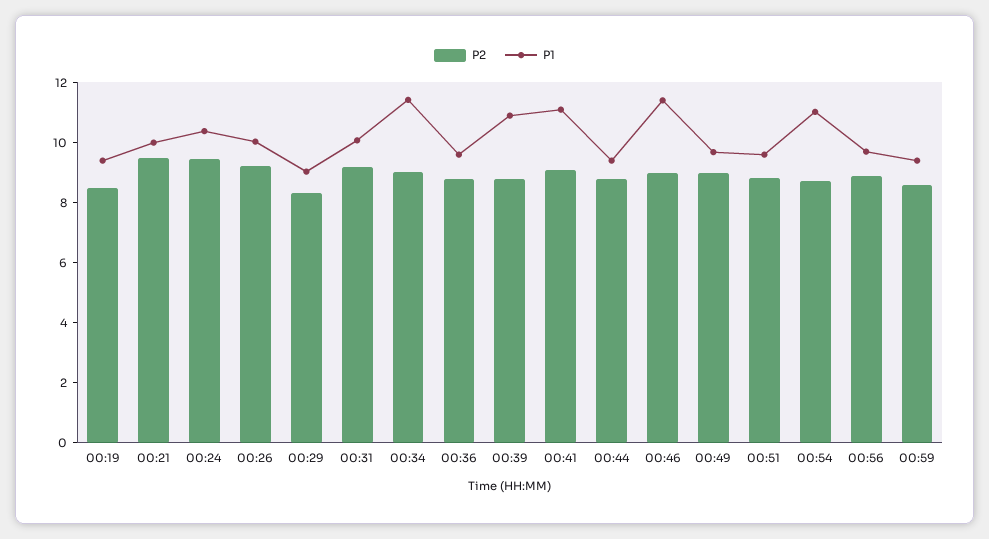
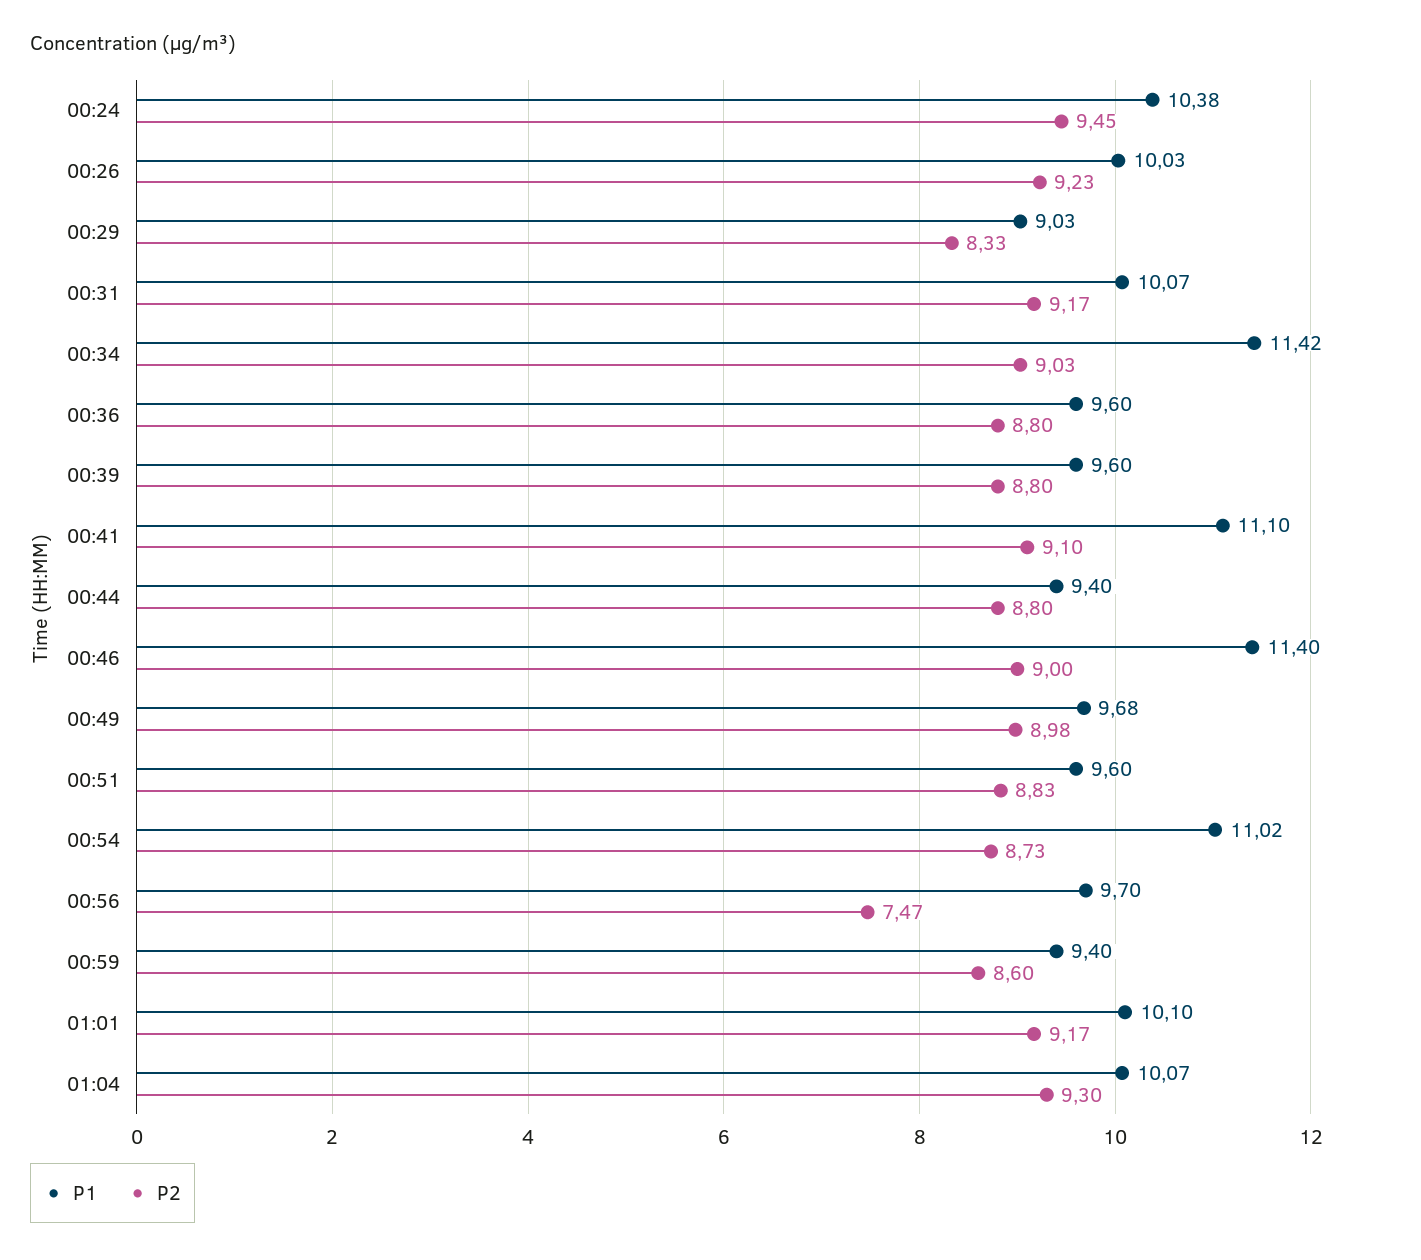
P2, 00:19: 8.5 -> none
P1, 00:19: 9.5 -> none
P2, 00:21: 9.5 -> none
P1, 00:21: 10 -> none
P1, 00:39: 11 -> 9.6
P2, 00:56: 9 -> 7.47
P1, 01:01: none -> 10.1
P2, 01:01: none -> 9.17
P1, 01:04: none -> 10.07
P2, 01:04: none -> 9.3

